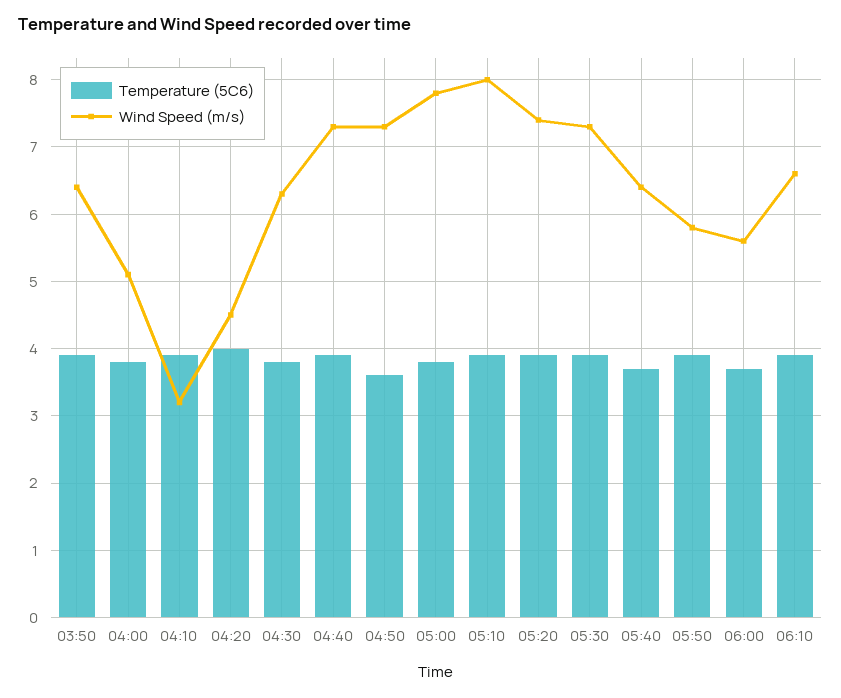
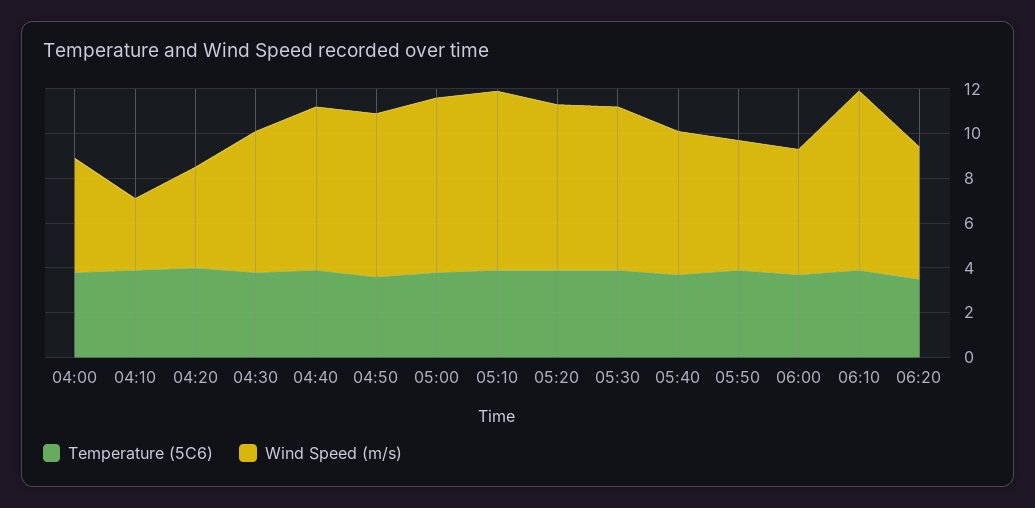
Temperature (5C6), 03:50: 3.9 -> none
Wind Speed (m/s), 03:50: 6.4 -> none
Wind Speed (m/s), 06:10: 6.6 -> 8
Temperature (5C6), 06:20: none -> 3.5
Wind Speed (m/s), 06:20: none -> 6

